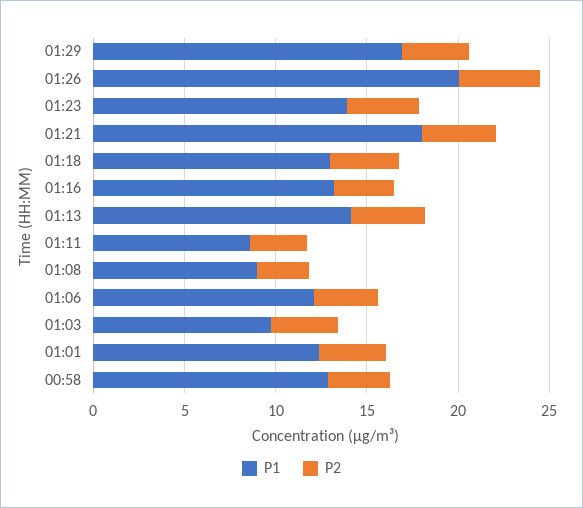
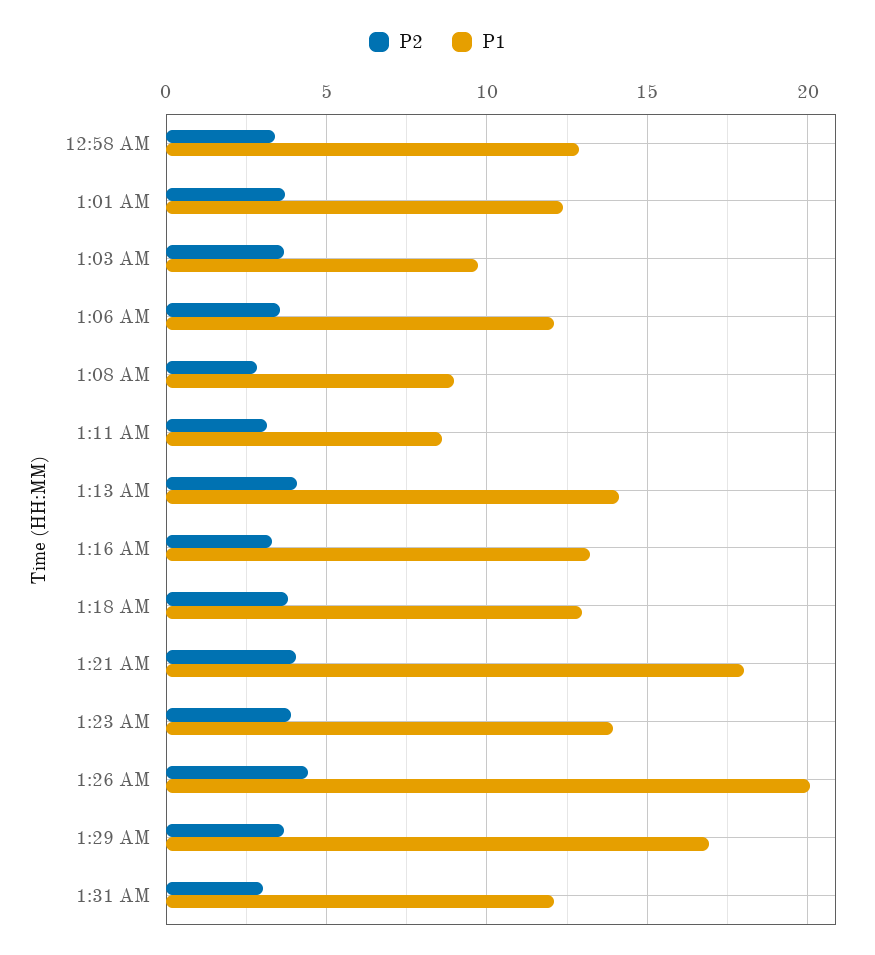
P2, 1:31 AM: none -> 3
P1, 1:31 AM: none -> 12

